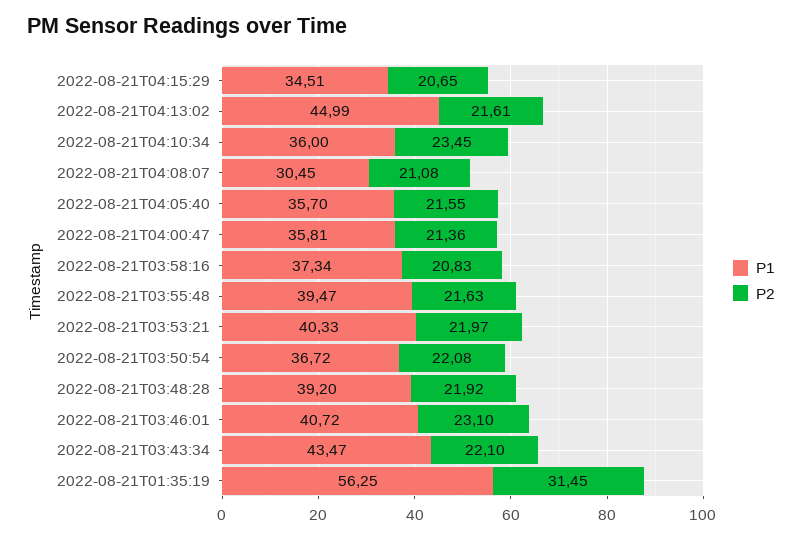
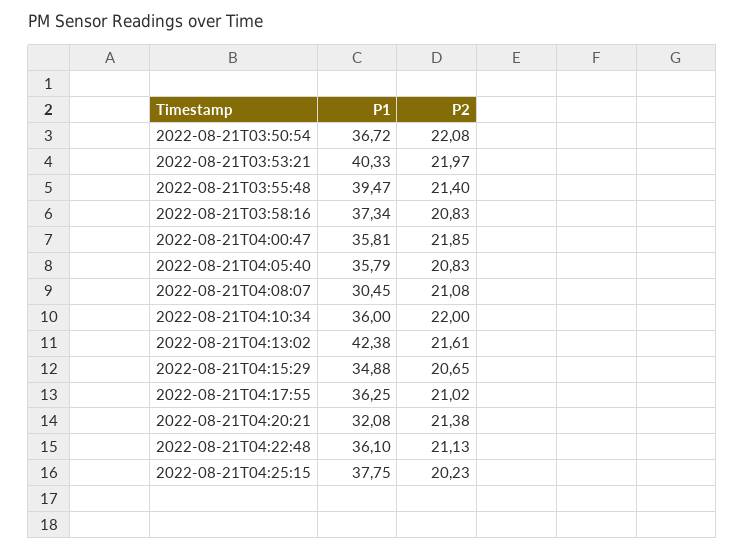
P1, 2022-08-21T04:15:29: 34.51 -> 34.88
P1, 2022-08-21T04:13:02: 44.99 -> 42.38
P2, 2022-08-21T04:10:34: 23.45 -> 22
P1, 2022-08-21T04:05:40: 35.7 -> 35.79
P2, 2022-08-21T04:05:40: 21.55 -> 20.83
P2, 2022-08-21T04:00:47: 21.36 -> 21.85
P2, 2022-08-21T03:55:48: 21.63 -> 21.4
P1, 2022-08-21T03:48:28: 39.2 -> none
P2, 2022-08-21T03:48:28: 21.92 -> none
P1, 2022-08-21T03:46:01: 40.72 -> none
P2, 2022-08-21T03:46:01: 23.1 -> none
P1, 2022-08-21T03:43:34: 43.47 -> none
P2, 2022-08-21T03:43:34: 22.1 -> none
P1, 2022-08-21T01:35:19: 56.25 -> none
P2, 2022-08-21T01:35:19: 31.45 -> none
P1, 2022-08-21T04:17:55: none -> 36.25
P2, 2022-08-21T04:17:55: none -> 21.02
P1, 2022-08-21T04:20:21: none -> 32.08
P2, 2022-08-21T04:20:21: none -> 21.38
P1, 2022-08-21T04:22:48: none -> 36.1
P2, 2022-08-21T04:22:48: none -> 21.13
P1, 2022-08-21T04:25:15: none -> 37.75
P2, 2022-08-21T04:25:15: none -> 20.23

